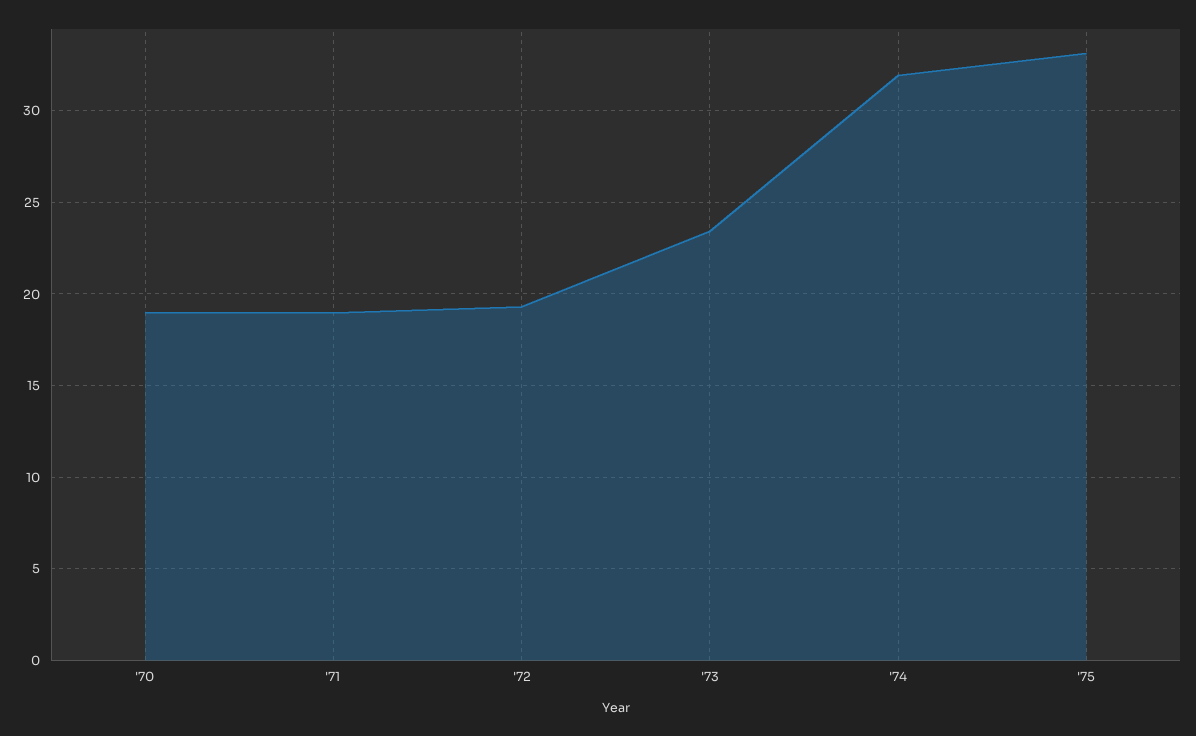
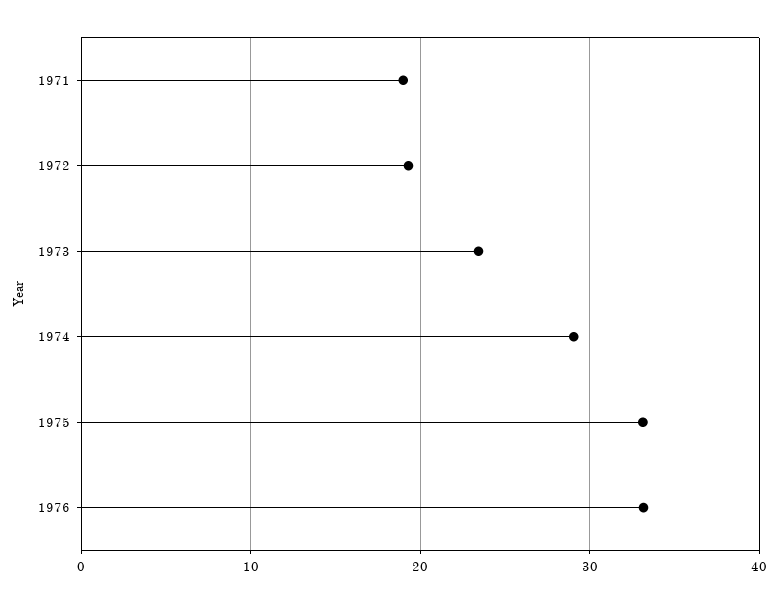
'70: 19 -> none
'74: 32 -> 29
1976: none -> 33

